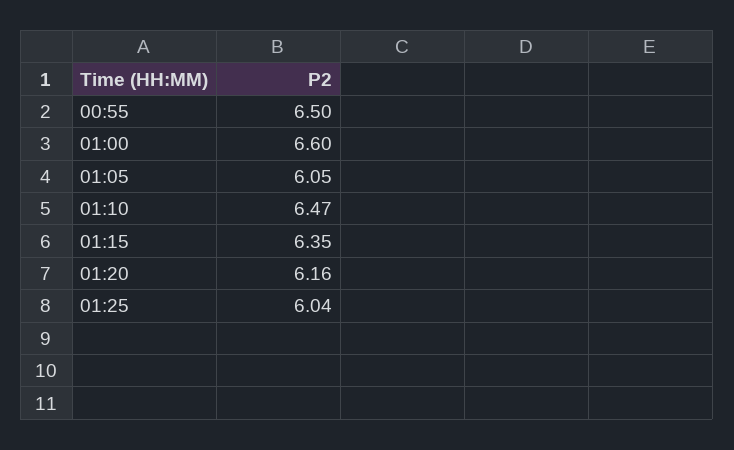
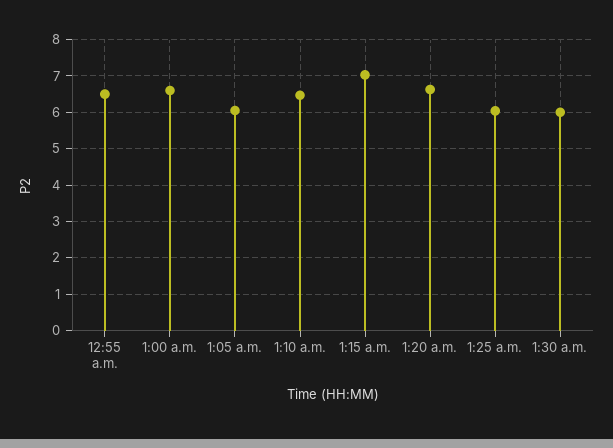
01:15: 6.35 -> 7
01:20: 6.16 -> 6.6
1:30 a.m.: none -> 6

